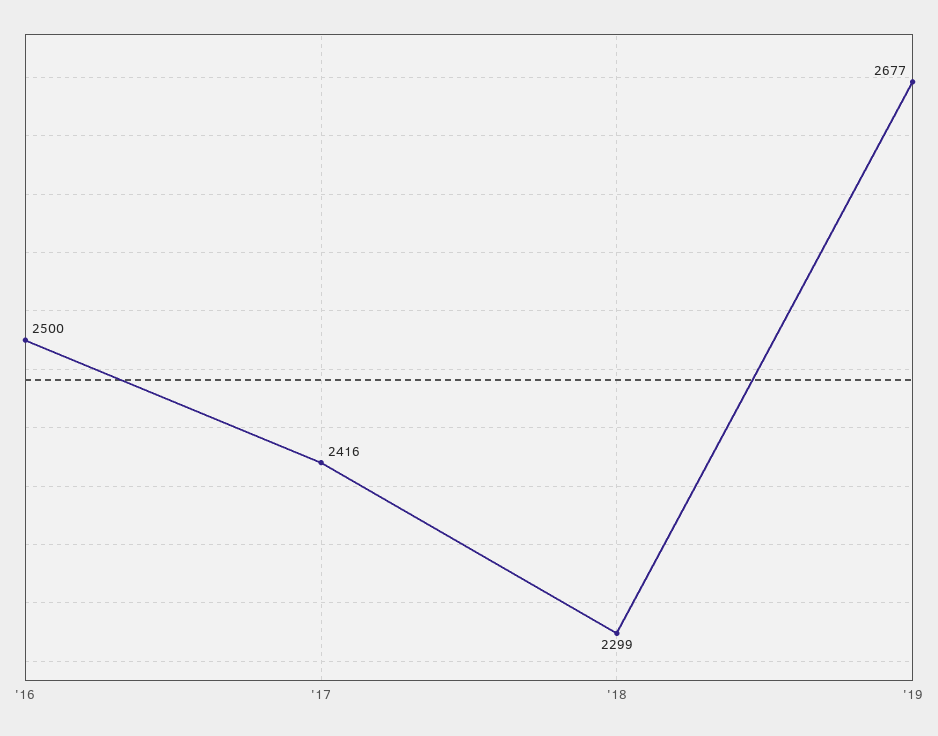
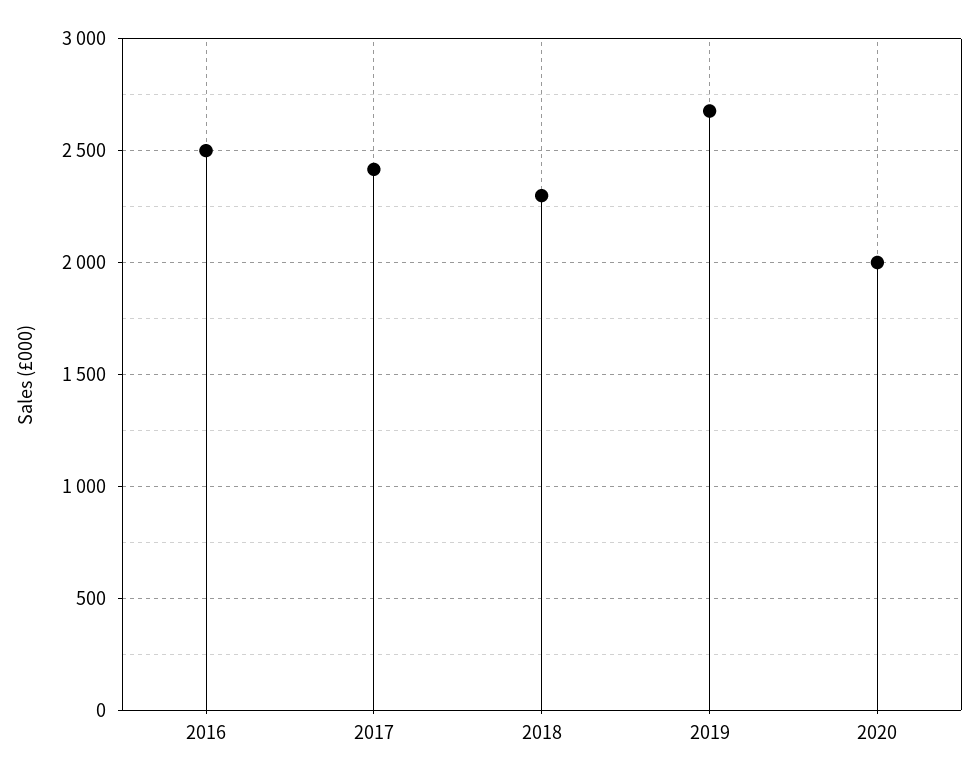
2020: none -> 2000

